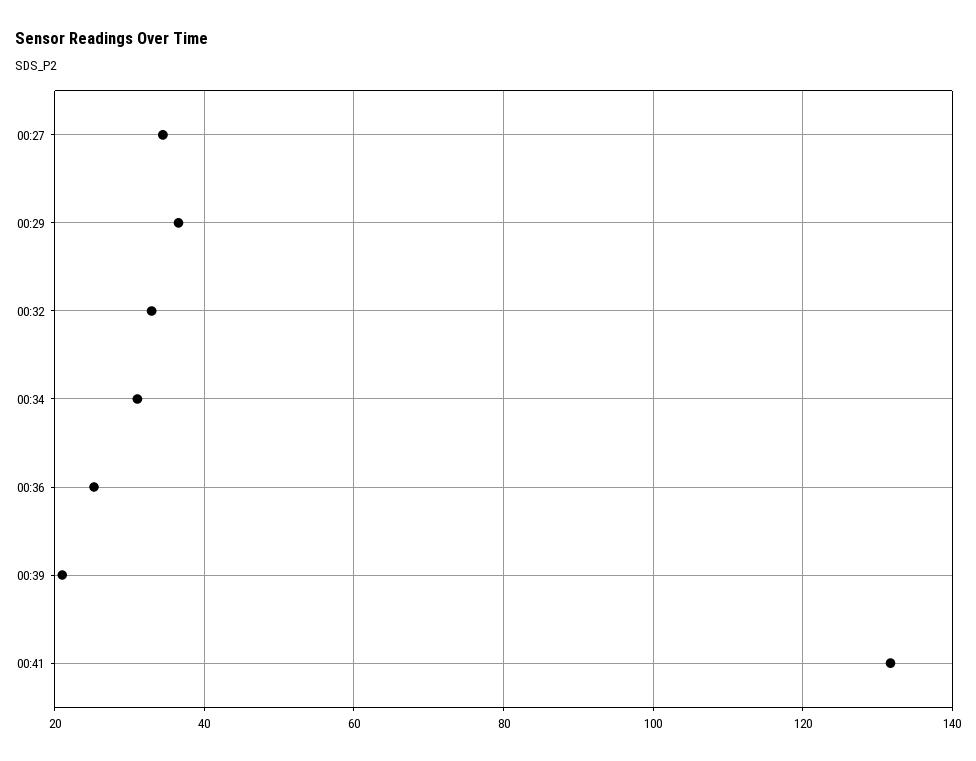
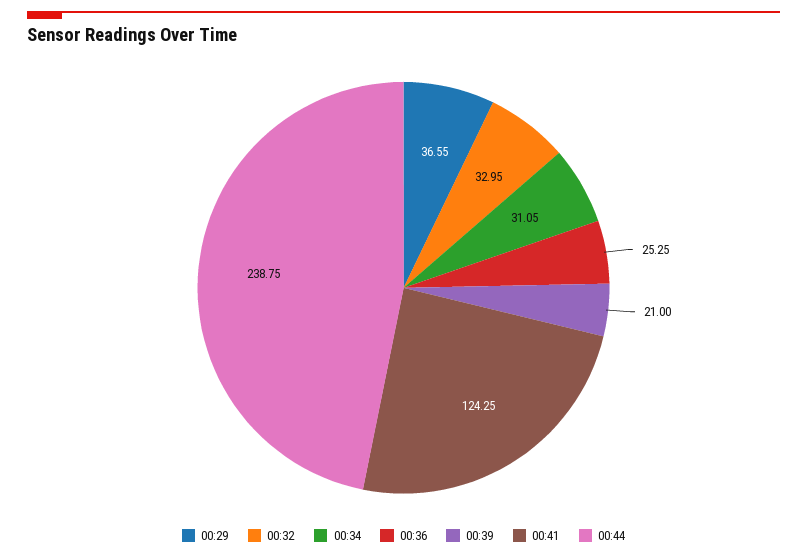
00:27: 34 -> none
00:41: 132 -> 124.25
00:44: none -> 238.75

